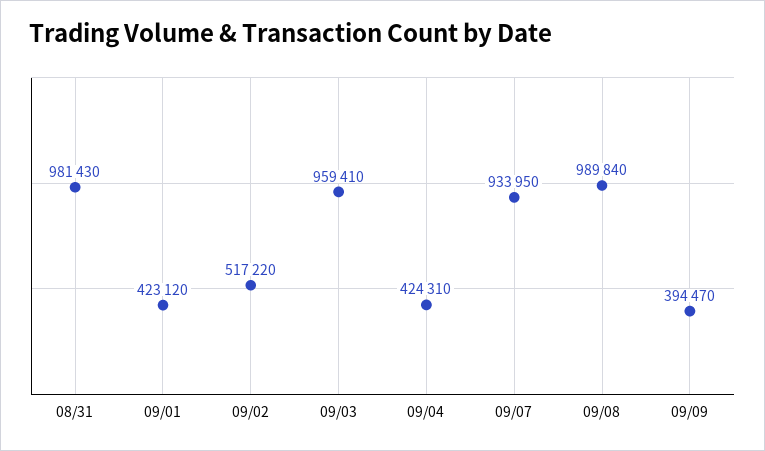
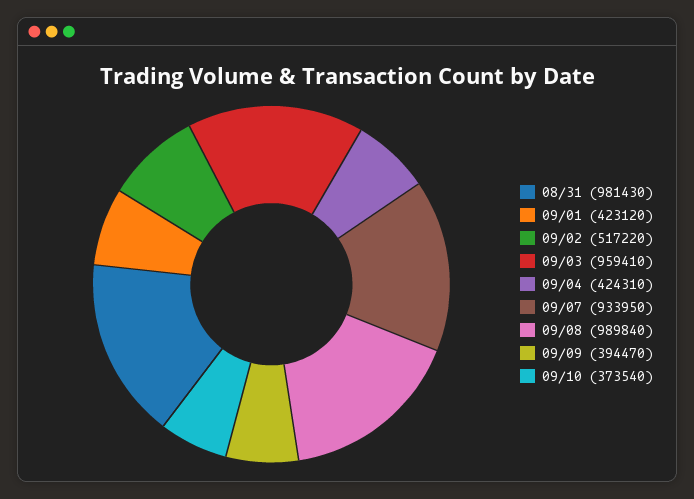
09/10: none -> 373540

